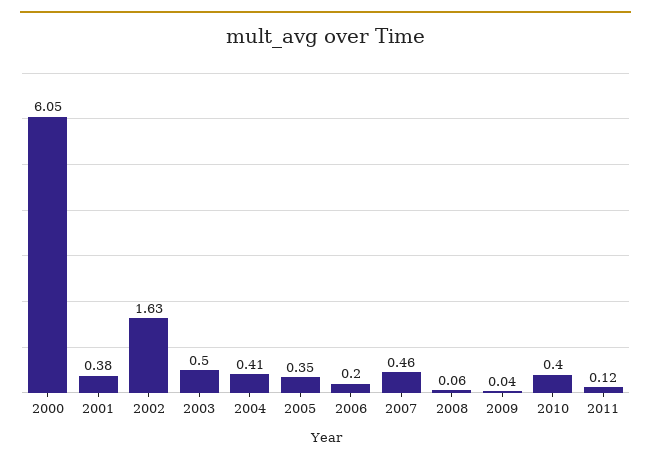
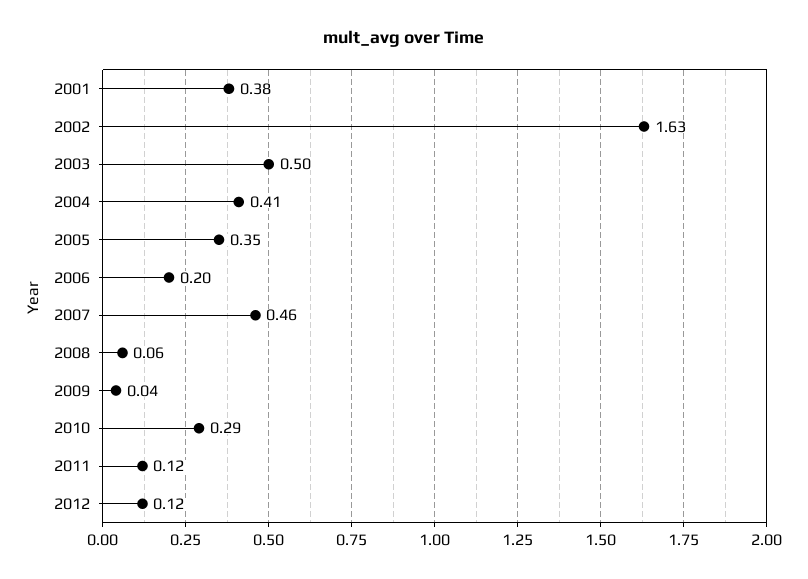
2000: 6.05 -> none
2010: 0.4 -> 0.29
2012: none -> 0.12

